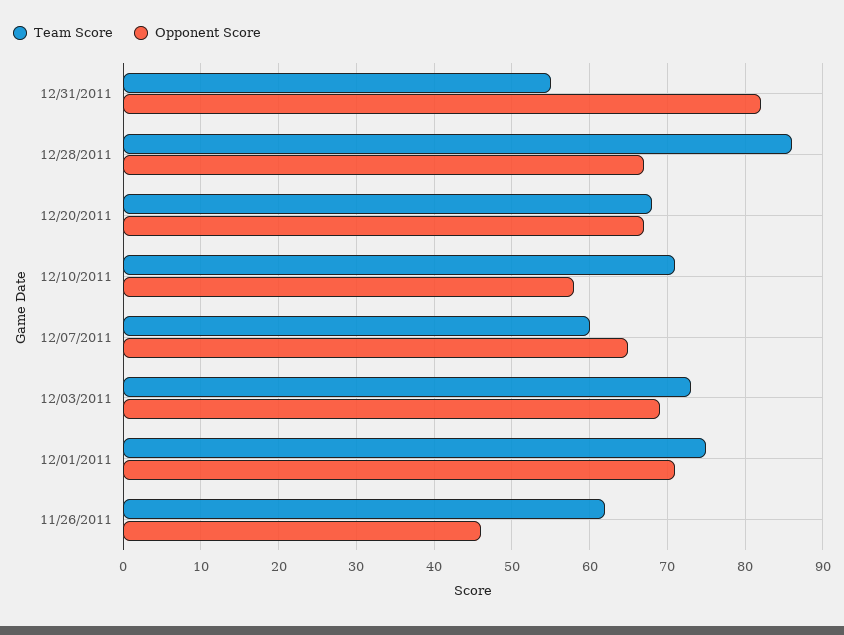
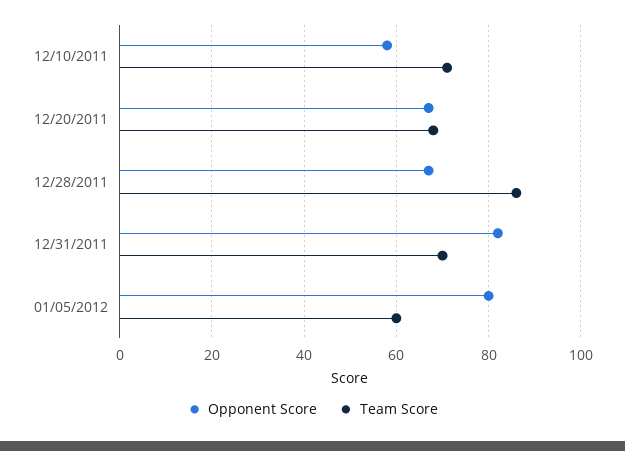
Team Score, 12/31/2011: 55 -> 70
Team Score, 12/07/2011: 60 -> none
Opponent Score, 12/07/2011: 65 -> none
Team Score, 12/03/2011: 73 -> none
Opponent Score, 12/03/2011: 69 -> none
Team Score, 12/01/2011: 75 -> none
Opponent Score, 12/01/2011: 71 -> none
Team Score, 11/26/2011: 62 -> none
Opponent Score, 11/26/2011: 46 -> none
Opponent Score, 01/05/2012: none -> 80
Team Score, 01/05/2012: none -> 60

